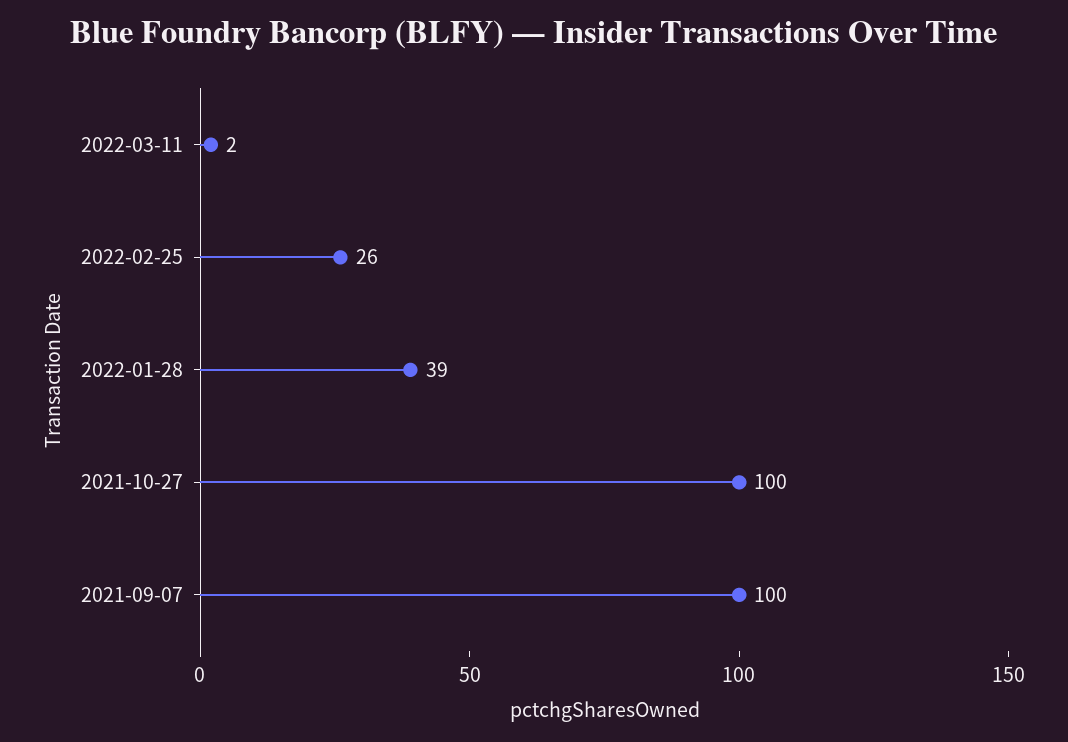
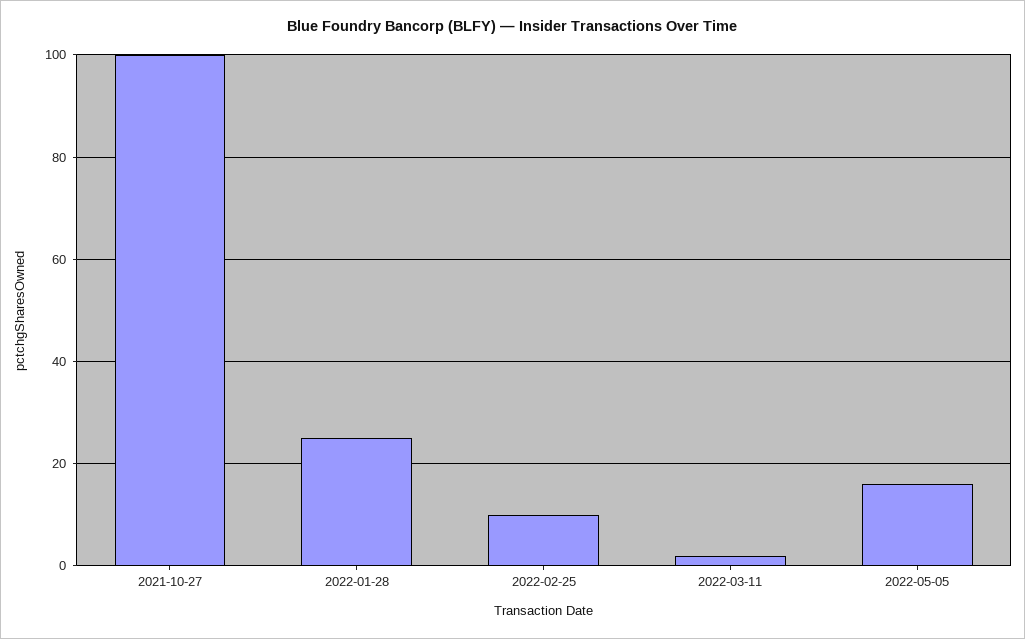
2022-02-25: 26 -> 10
2022-01-28: 39 -> 25
2021-09-07: 100 -> none
2022-05-05: none -> 15

